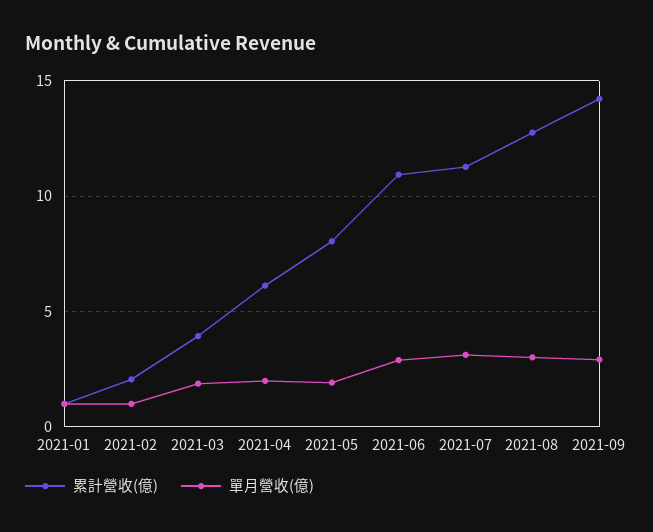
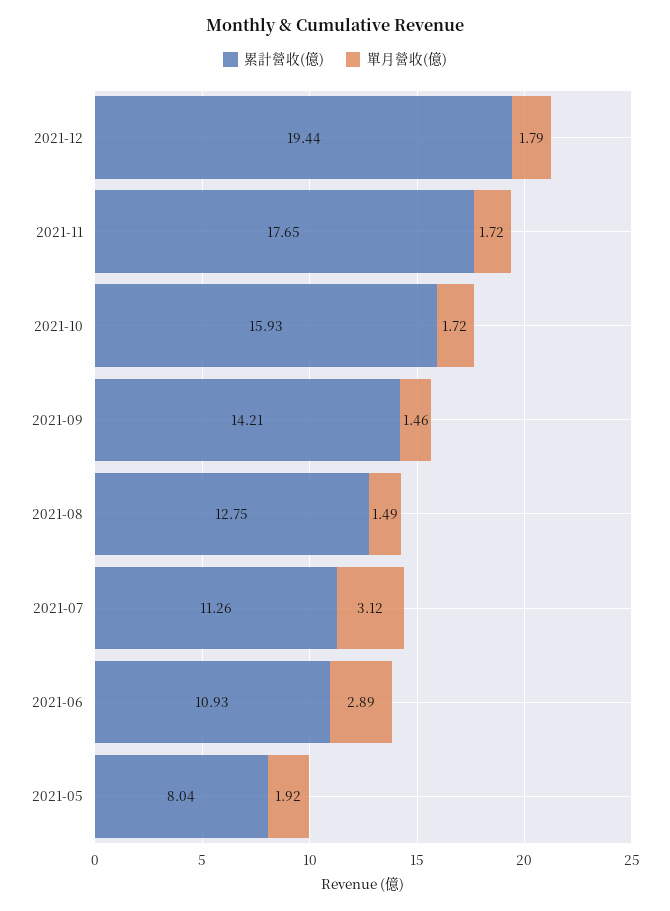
累計營收(億), 2021-01: 1 -> none
單月營收(億), 2021-01: 1 -> none
累計營收(億), 2021-02: 2 -> none
單月營收(億), 2021-02: 1 -> none
累計營收(億), 2021-03: 4 -> none
單月營收(億), 2021-03: 2 -> none
累計營收(億), 2021-04: 6 -> none
單月營收(億), 2021-04: 2 -> none
單月營收(億), 2021-08: 3 -> 1.49
單月營收(億), 2021-09: 3 -> 1.46
累計營收(億), 2021-12: none -> 19.44
單月營收(億), 2021-12: none -> 1.79
累計營收(億), 2021-11: none -> 17.65
單月營收(億), 2021-11: none -> 1.72
累計營收(億), 2021-10: none -> 15.93
單月營收(億), 2021-10: none -> 1.72

